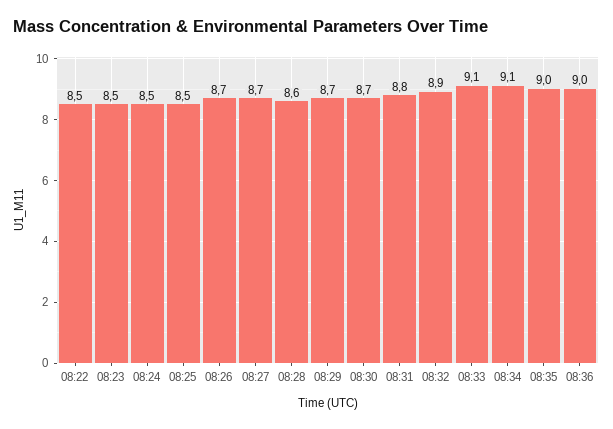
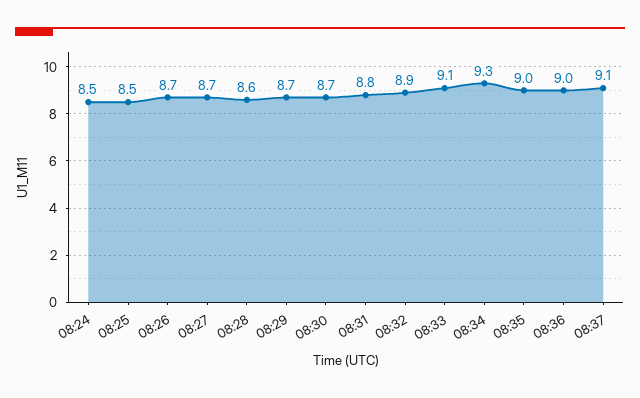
08:22: 8.5 -> none
08:23: 8.5 -> none
08:34: 9.1 -> 9.3
08:37: none -> 9.1

